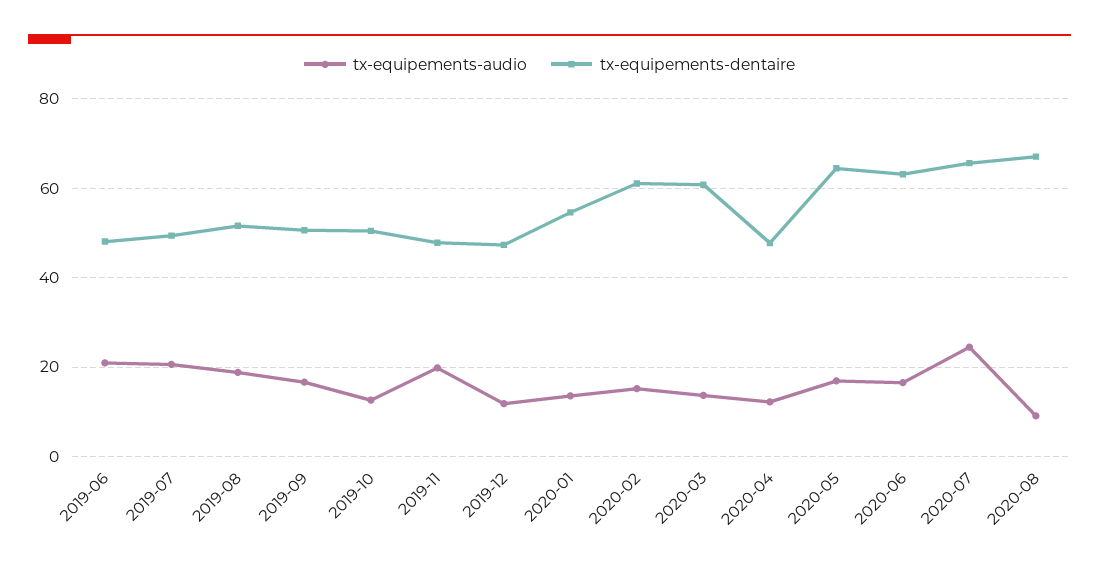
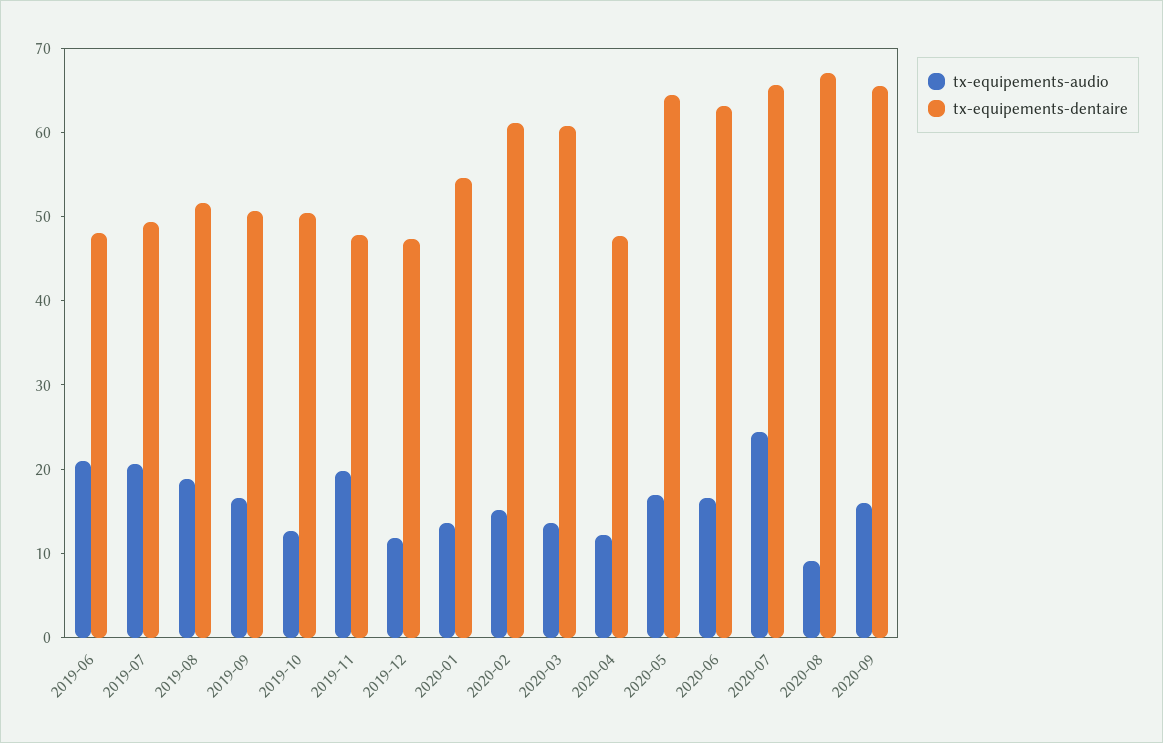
tx-equipements-audio, 2020-09: none -> 16
tx-equipements-dentaire, 2020-09: none -> 66

